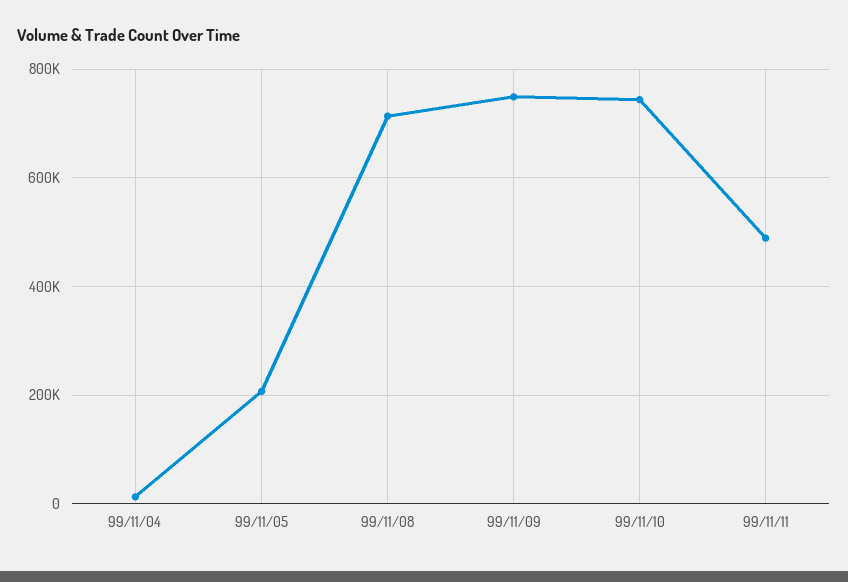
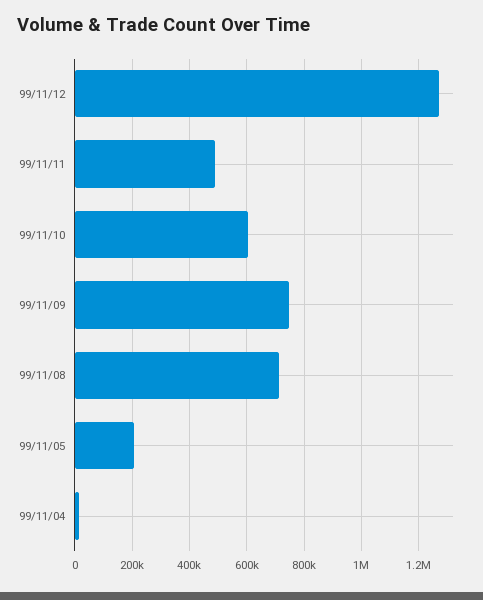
99/11/10: 740000 -> 600000
99/11/12: none -> 1275000

